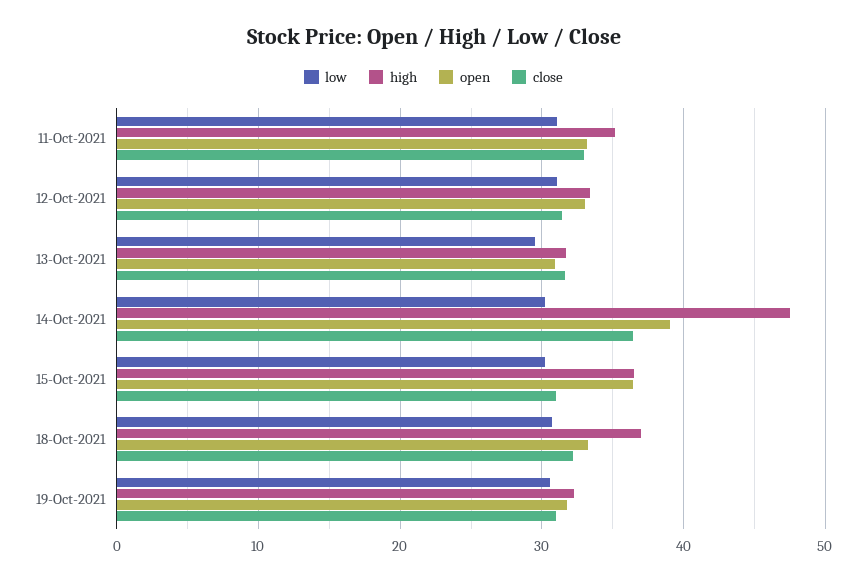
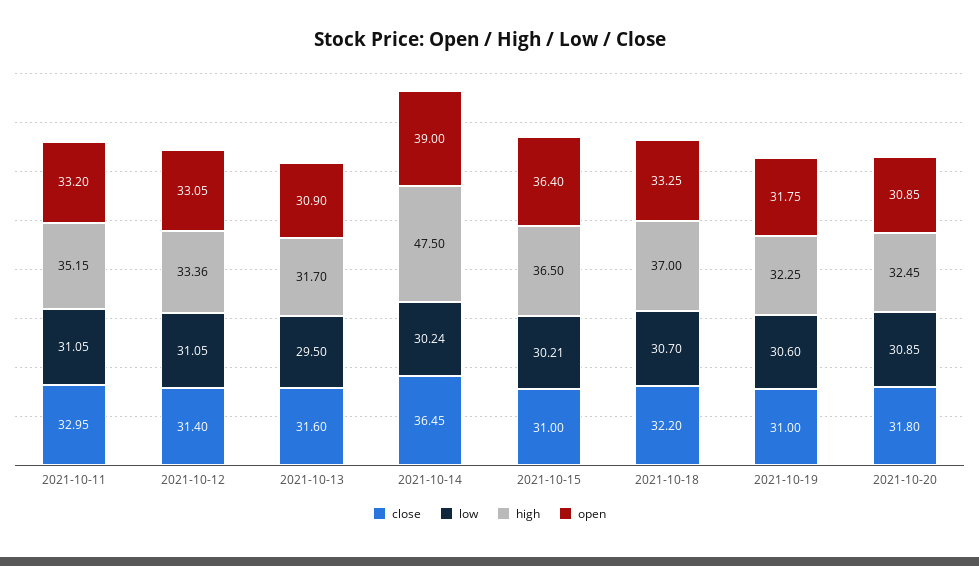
close, 2021-10-20: none -> 31.8
low, 2021-10-20: none -> 30.85
high, 2021-10-20: none -> 32.45
open, 2021-10-20: none -> 30.85

